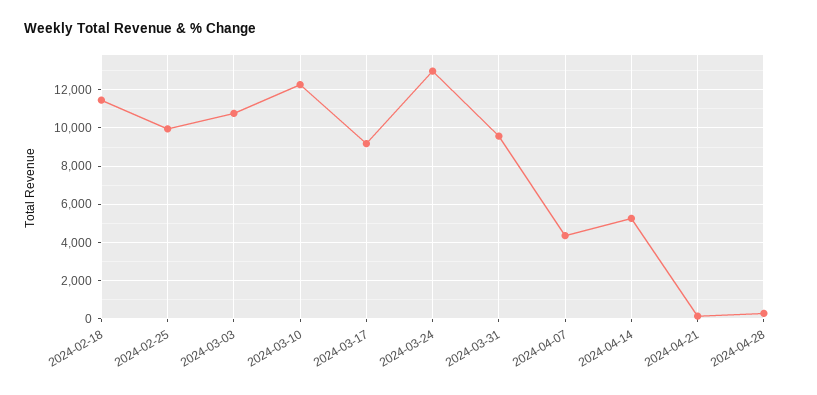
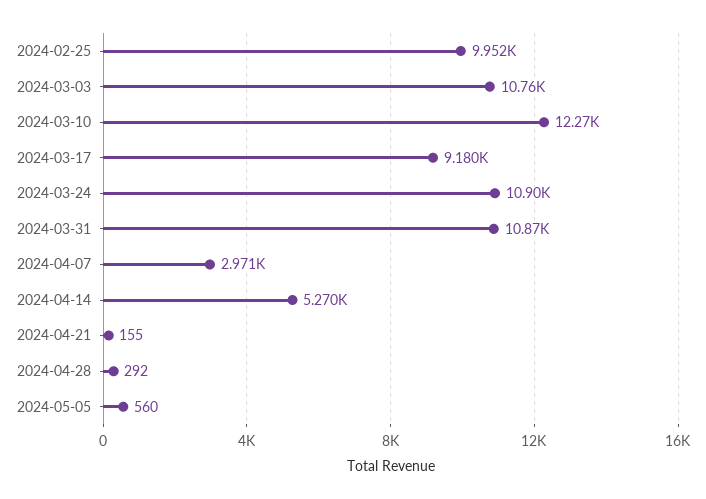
2024-02-18: 11500 -> none
2024-03-24: 13000 -> 10900
2024-03-31: 9500 -> 10870
2024-04-07: 4500 -> 2971
2024-05-05: none -> 560

